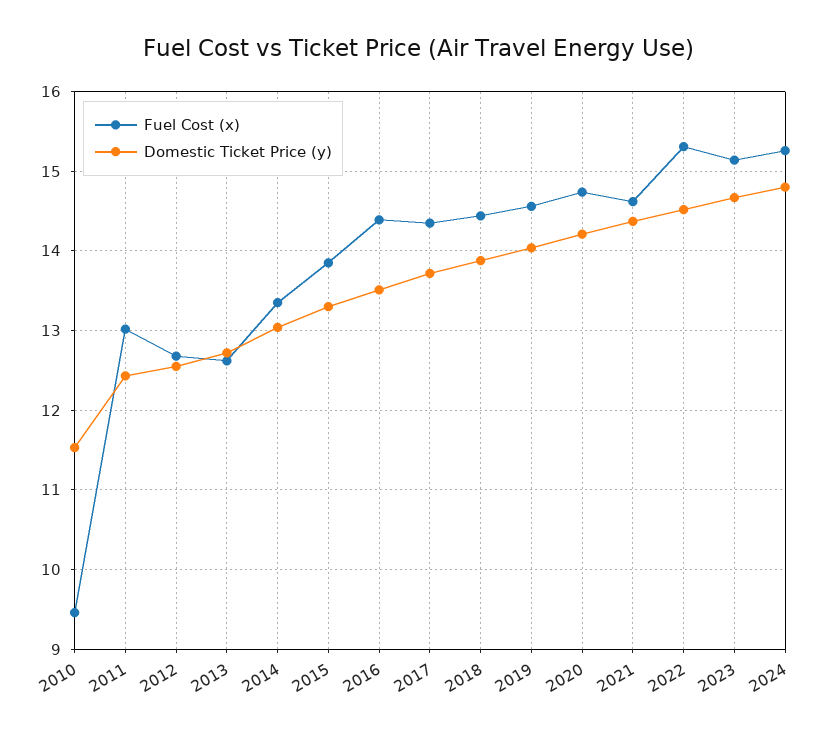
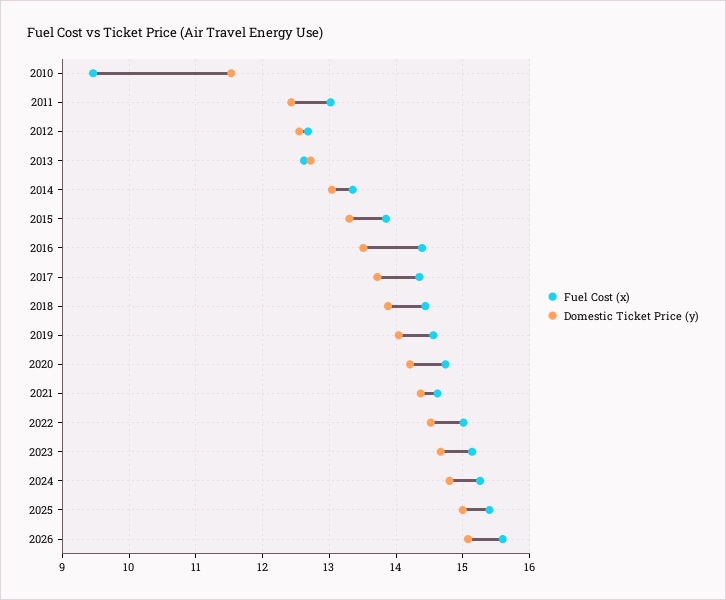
Fuel Cost (x), 2022: 15.3 -> 15
Fuel Cost (x), 2025: none -> 15.4
Domestic Ticket Price (y), 2025: none -> 15
Fuel Cost (x), 2026: none -> 15.6
Domestic Ticket Price (y), 2026: none -> 15.1

